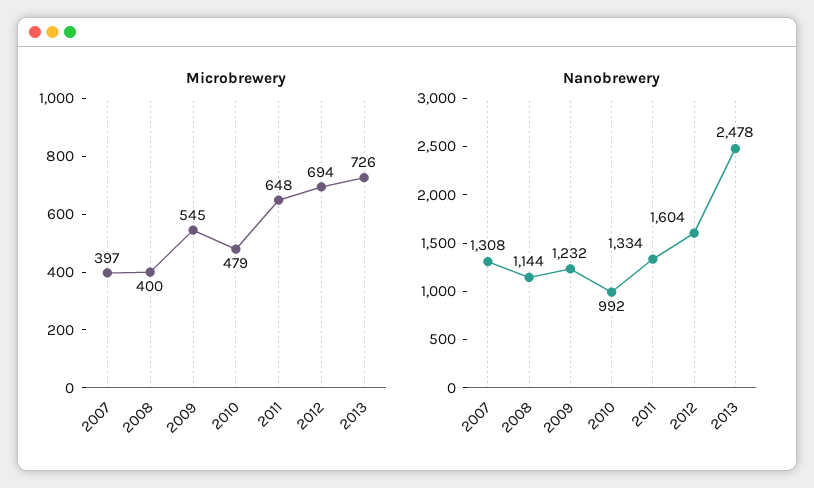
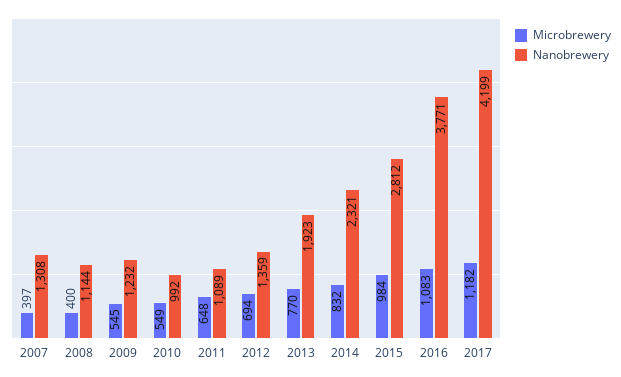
Microbrewery, 2010: 479 -> 549
Microbrewery, 2013: 726 -> 770
Nanobrewery, 2011: 1334 -> 1089
Nanobrewery, 2012: 1604 -> 1359
Nanobrewery, 2013: 2478 -> 1923
Microbrewery, 2014: none -> 832
Nanobrewery, 2014: none -> 2321
Microbrewery, 2015: none -> 984
Nanobrewery, 2015: none -> 2812
Microbrewery, 2016: none -> 1083
Nanobrewery, 2016: none -> 3771
Microbrewery, 2017: none -> 1182
Nanobrewery, 2017: none -> 4199

